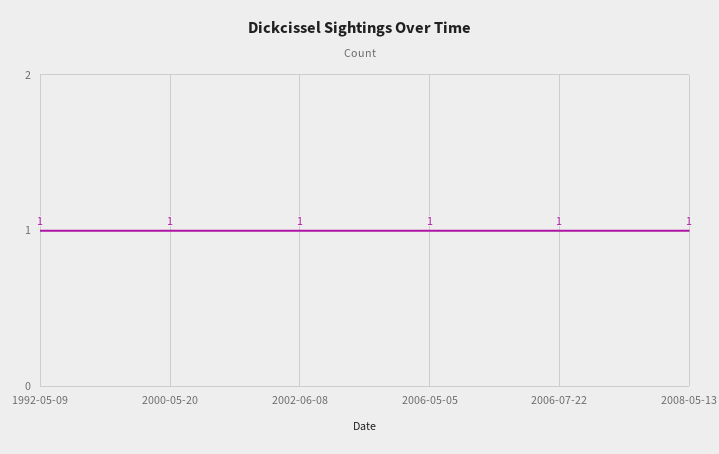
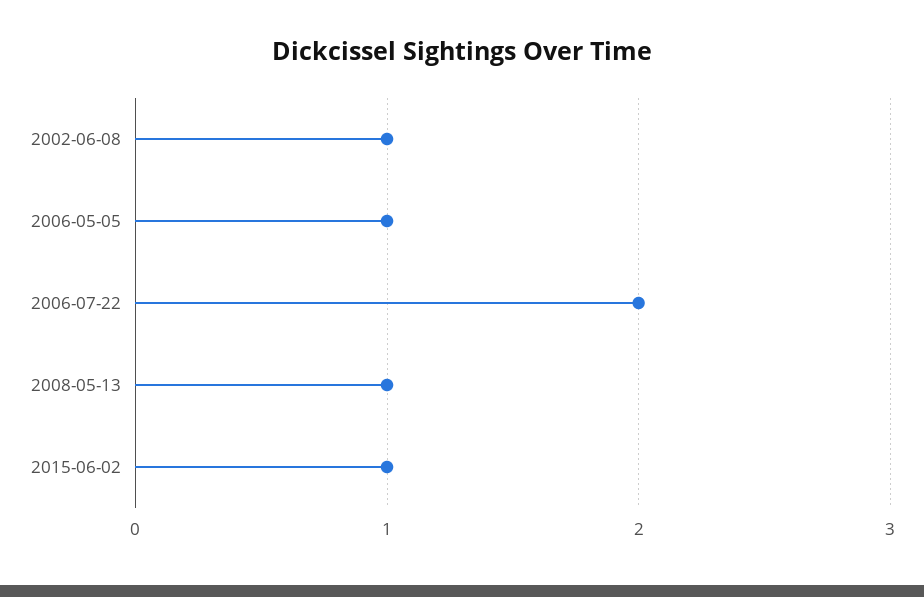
1992-05-09: 1 -> none
2000-05-20: 1 -> none
2006-07-22: 1 -> 2
2015-06-02: none -> 1

